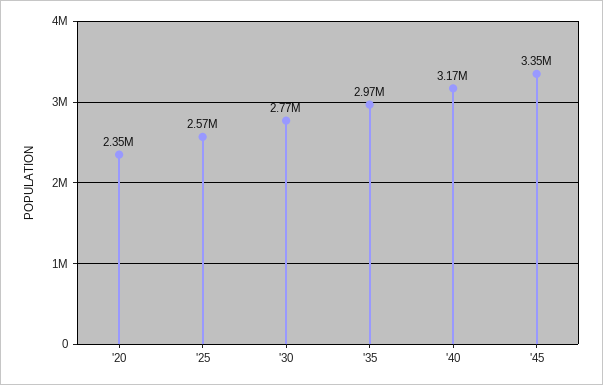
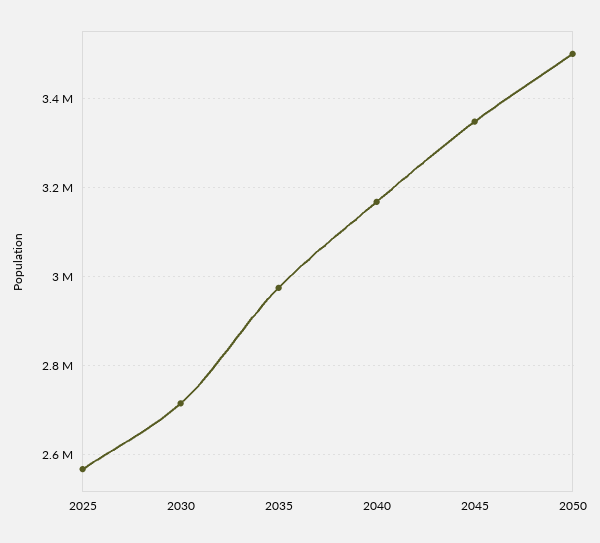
'20: 2350000 -> none
'30: 2770000 -> 2720000
2050: none -> 3500000

